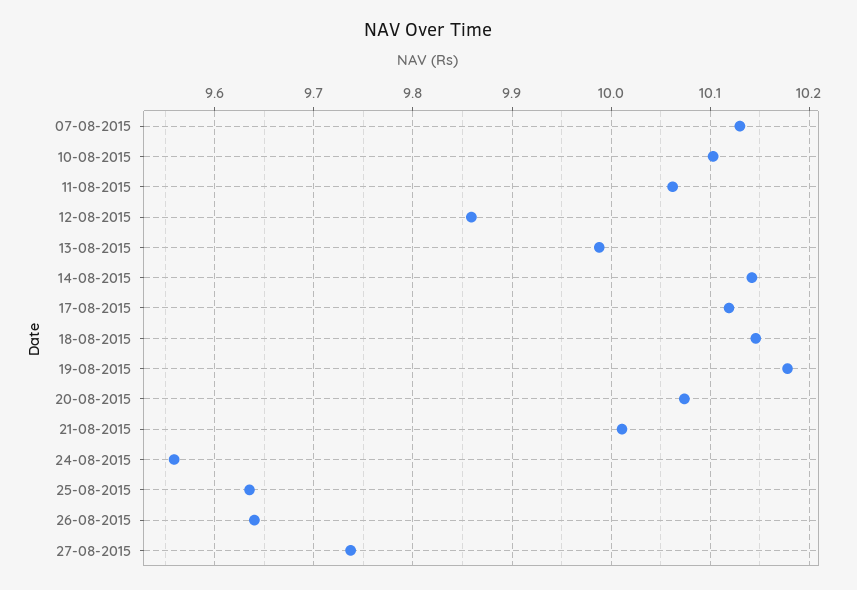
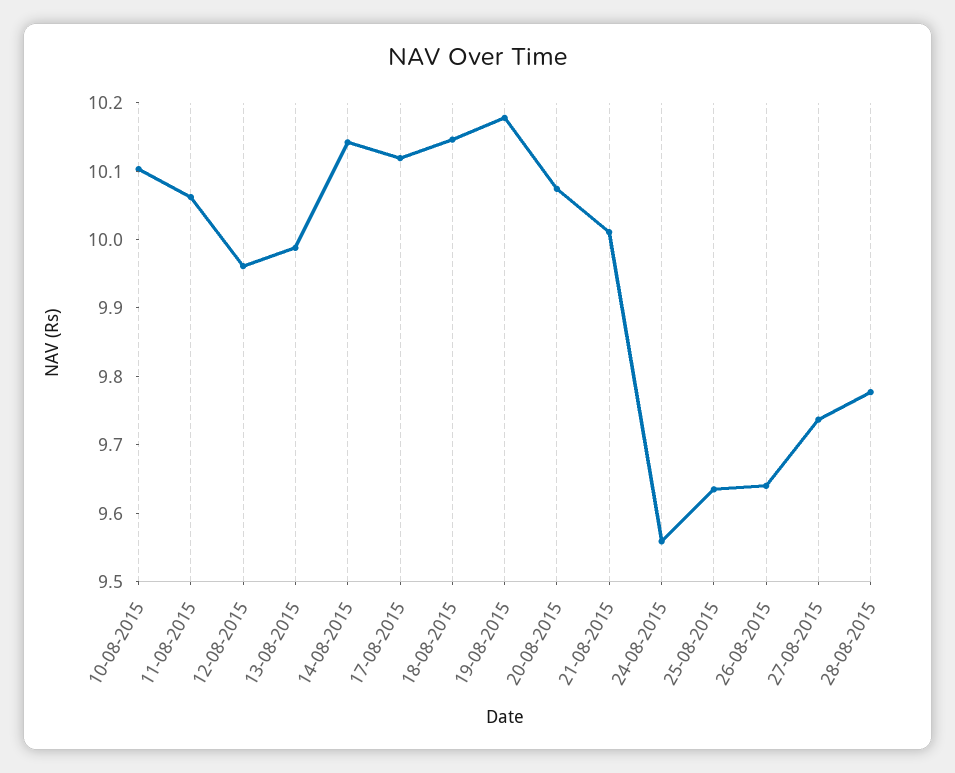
07-08-2015: 10.13 -> none
12-08-2015: 9.86 -> 9.96
28-08-2015: none -> 9.78

